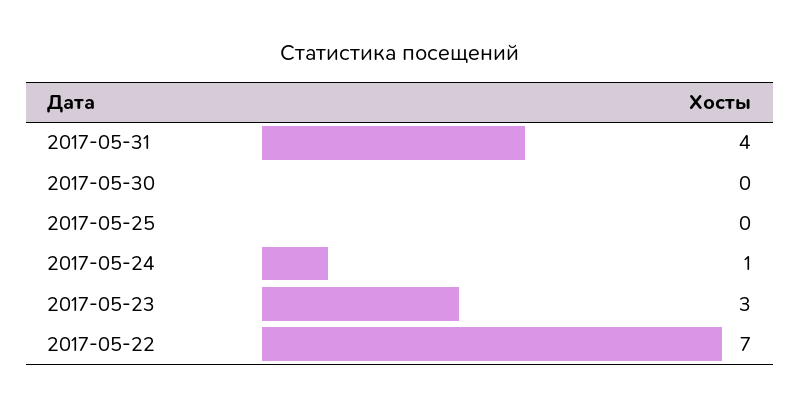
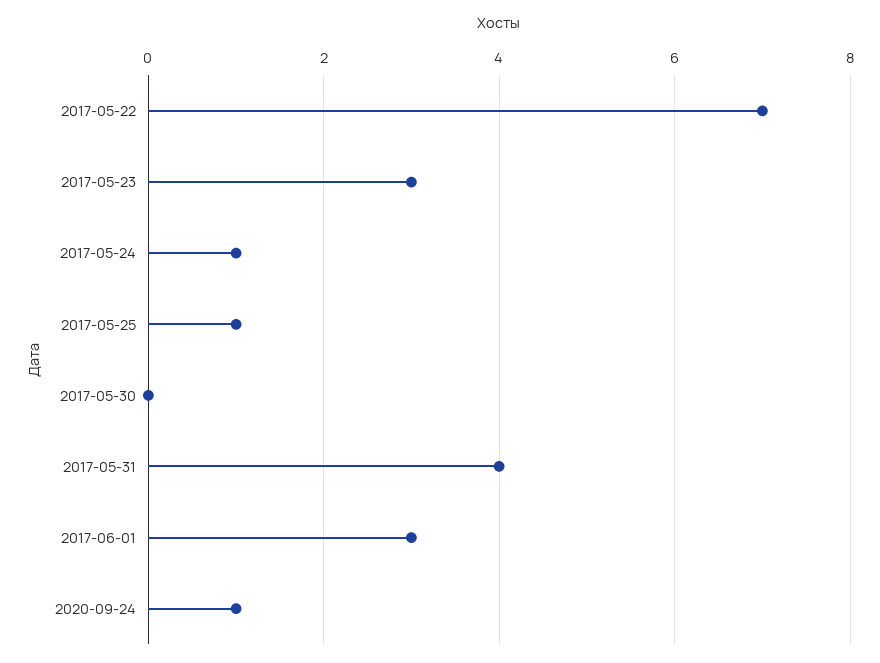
2017-05-25: 0 -> 1
2017-06-01: none -> 3
2020-09-24: none -> 1

